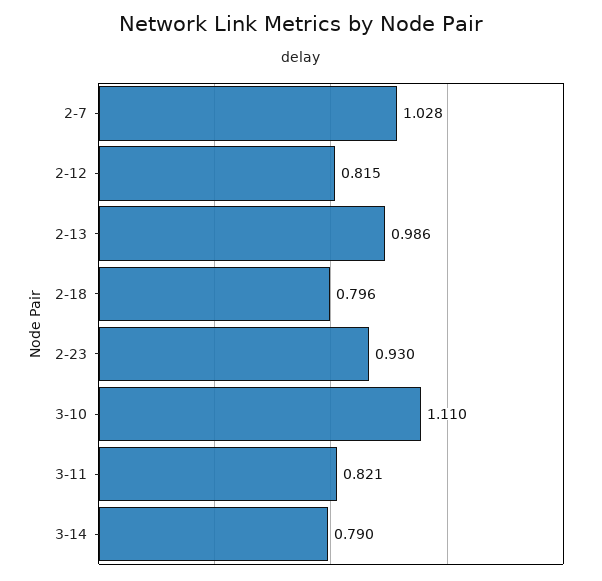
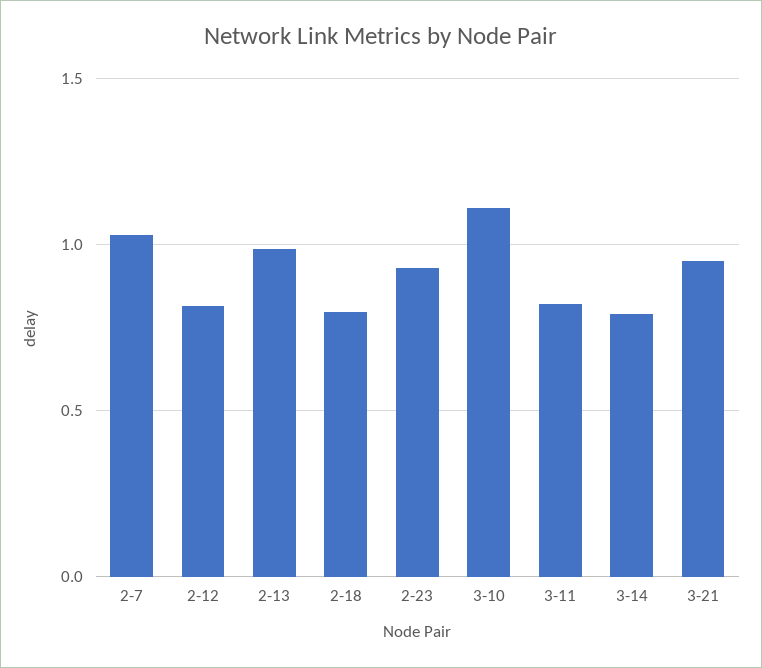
3-21: none -> 0.95

